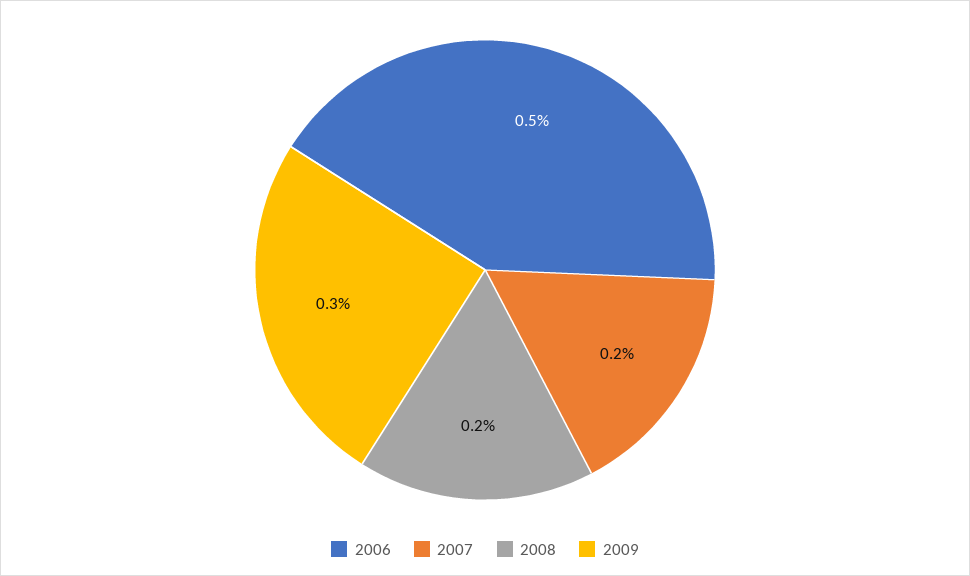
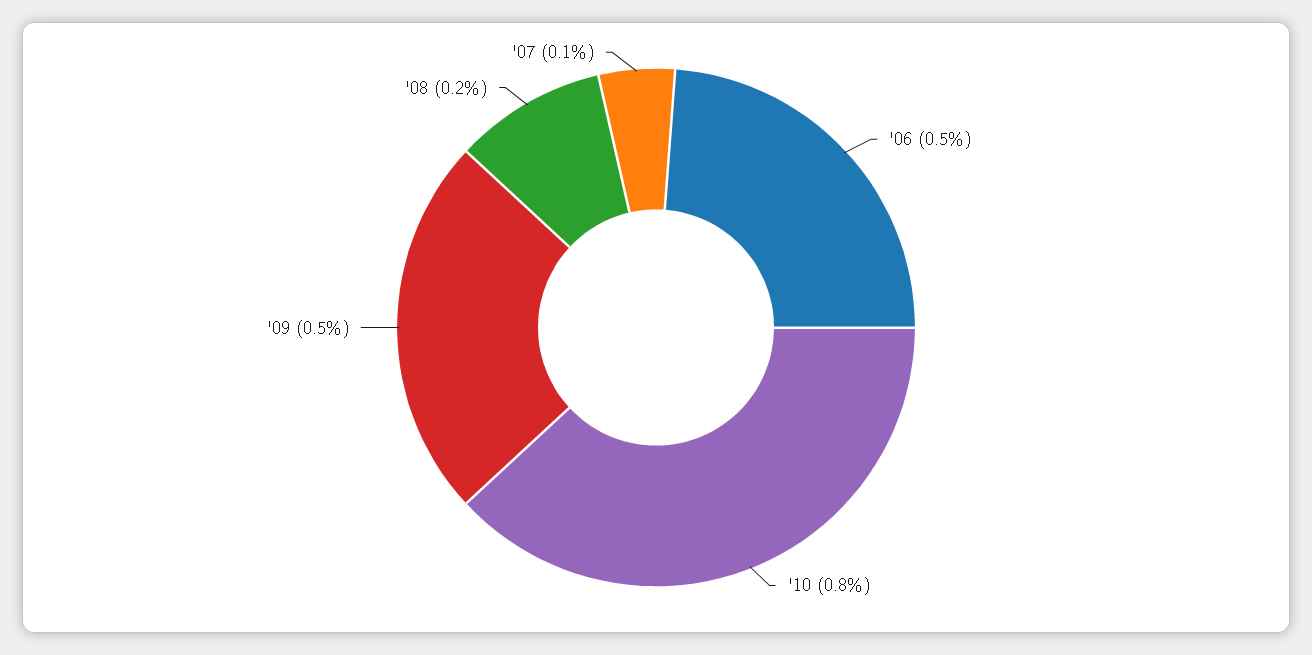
2007: 0.2 -> 0.1
2009: 0.3 -> 0.5
'10: none -> 0.8

